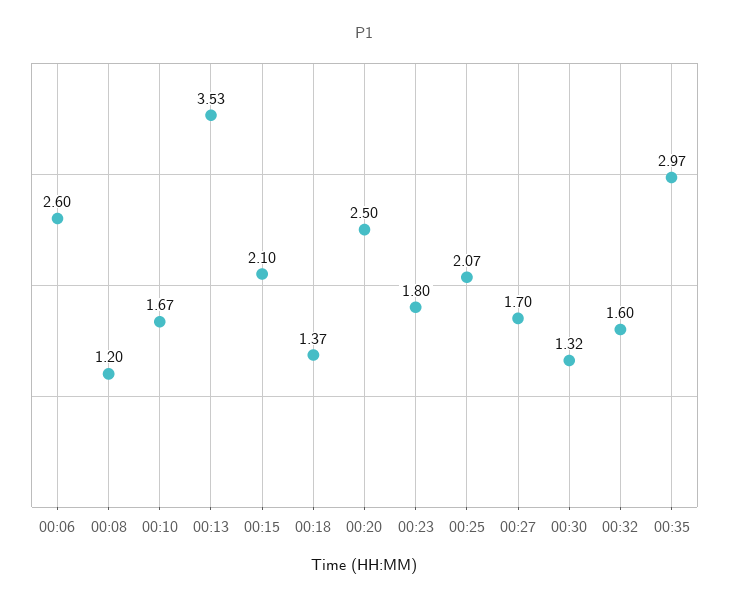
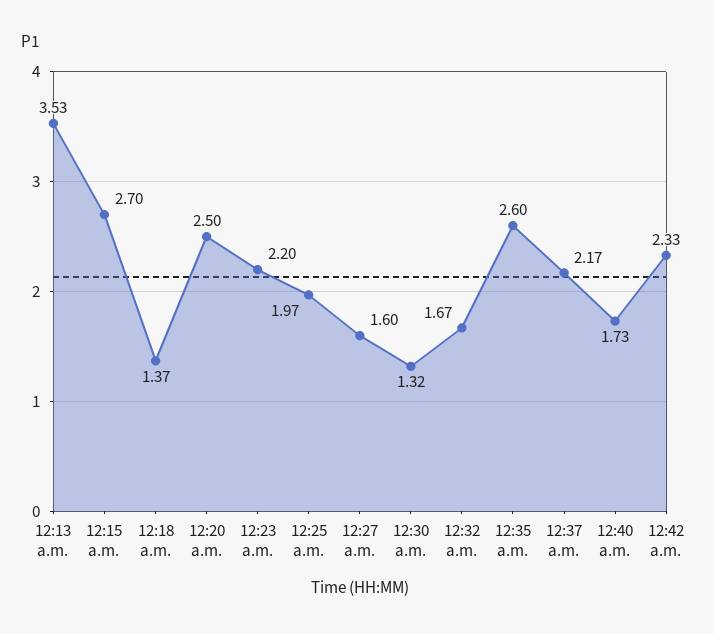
00:06: 2.6 -> none
00:08: 1.2 -> none
00:10: 1.67 -> none
00:15: 2.1 -> 2.7
00:23: 1.8 -> 2.2
00:25: 2.07 -> 1.97
00:27: 1.7 -> 1.6
00:32: 1.6 -> 1.67
00:35: 2.97 -> 2.6
12:37 a.m.: none -> 2.17
12:40 a.m.: none -> 1.73
12:42 a.m.: none -> 2.33

